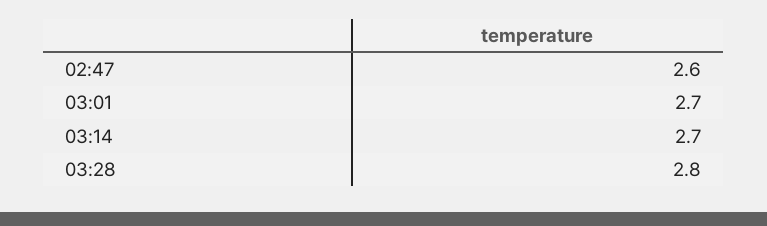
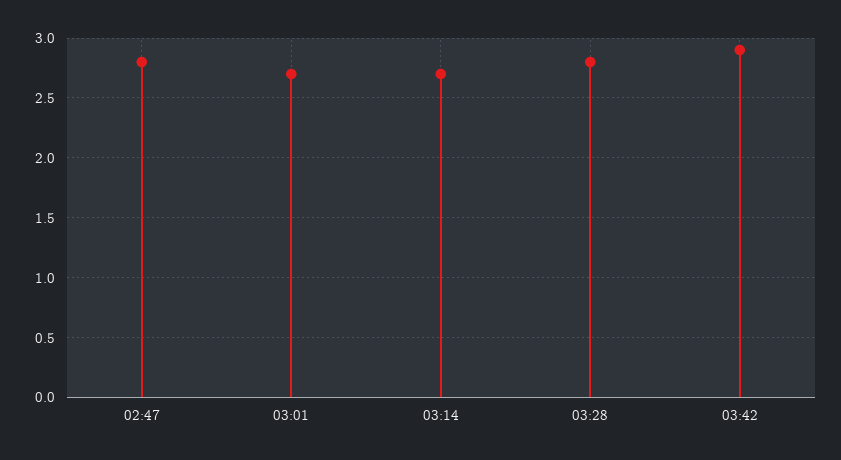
02:47: 2.6 -> 2.8
03:42: none -> 2.9

